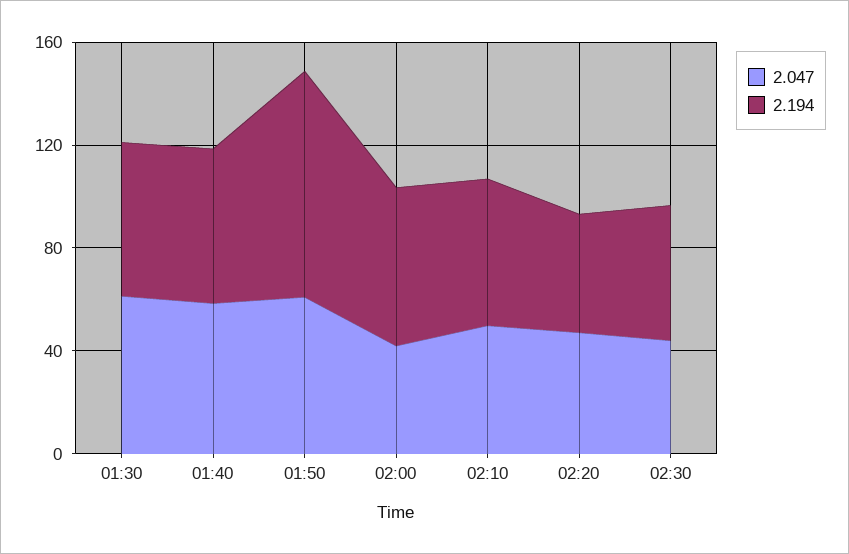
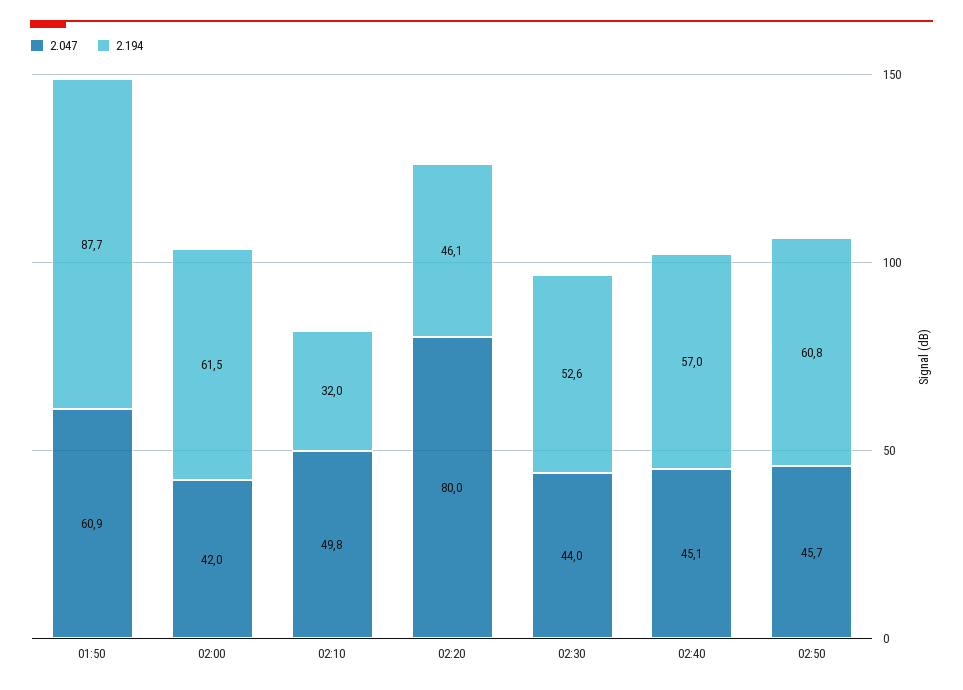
2.047, 01:30: 60 -> none
2.194, 01:30: 60 -> none
2.047, 01:40: 60 -> none
2.194, 01:40: 60 -> none
2.194, 02:10: 60 -> 32
2.047, 02:20: 50 -> 80
2.047, 02:40: none -> 45.1
2.194, 02:40: none -> 57
2.047, 02:50: none -> 45.7
2.194, 02:50: none -> 60.8

